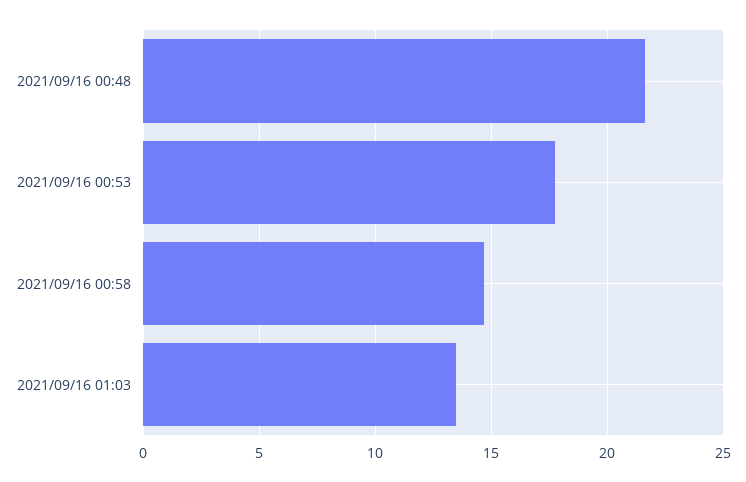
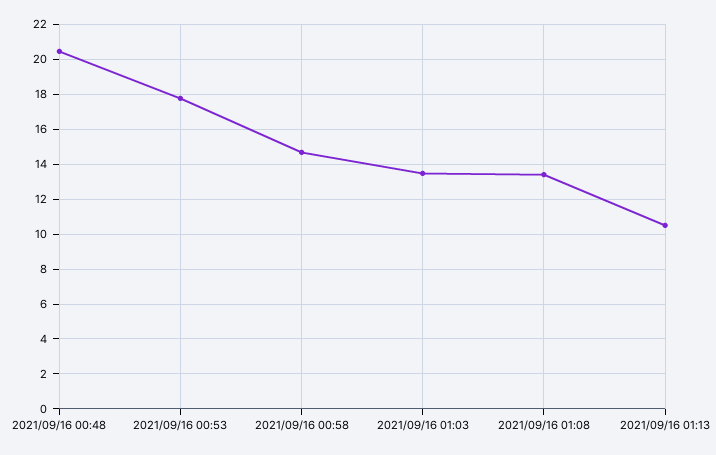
2021/09/16 00:48: 21.5 -> 20.5
2021/09/16 01:08: none -> 13.5
2021/09/16 01:13: none -> 10.5

